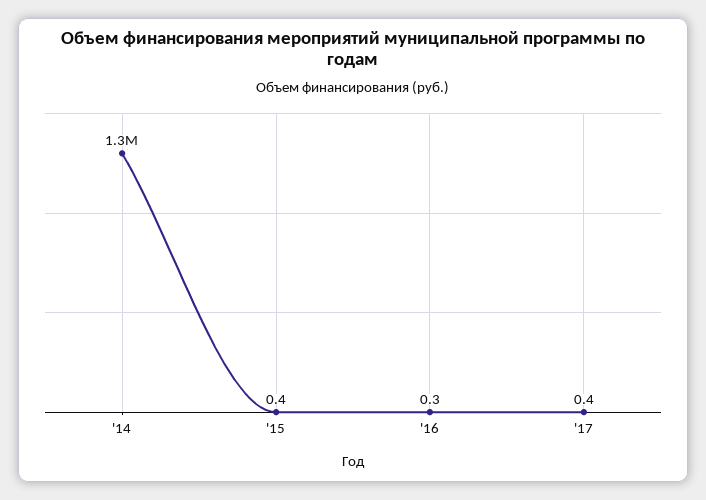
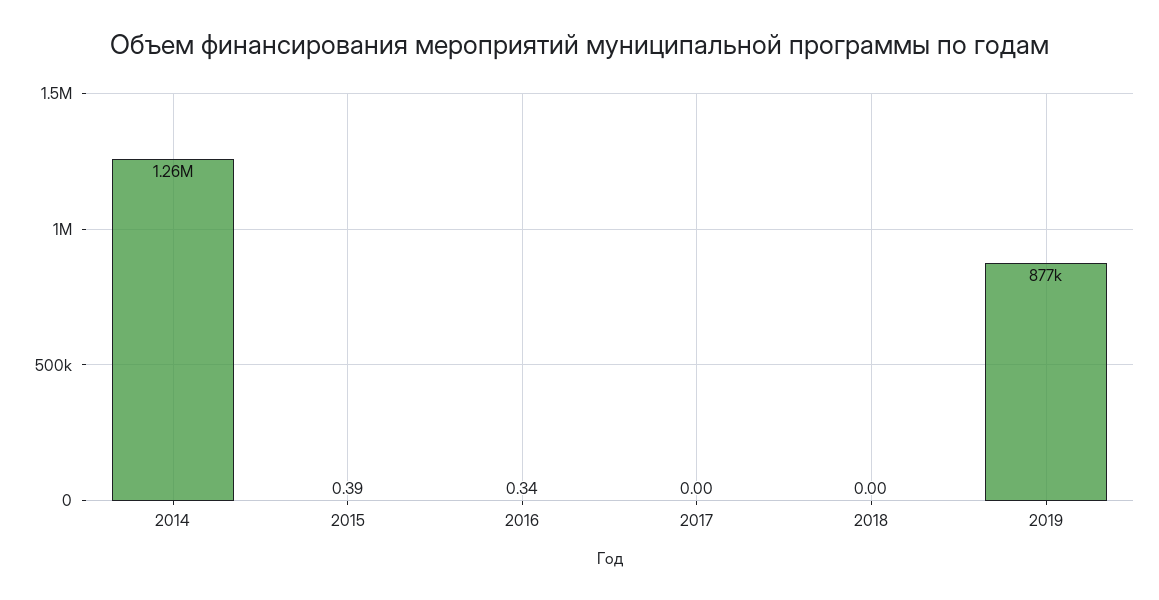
'17: 0.4 -> 0
2018: none -> 0
2019: none -> 877000

